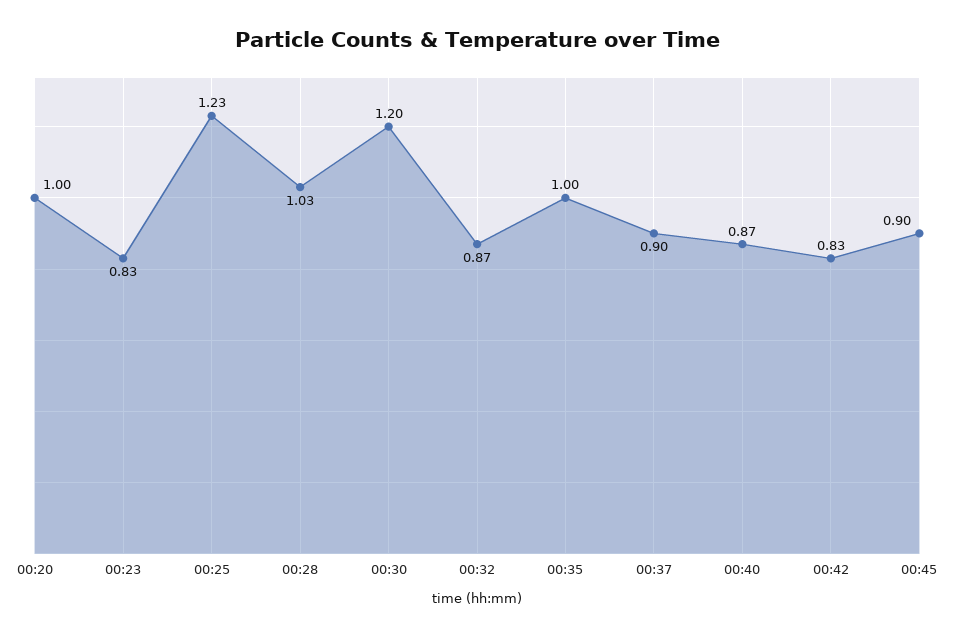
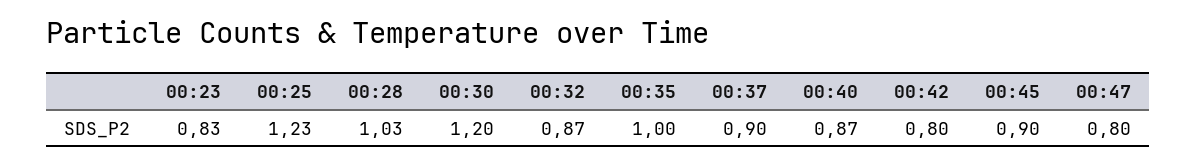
00:20: 1 -> none
00:42: 0.83 -> 0.8
00:47: none -> 0.8

